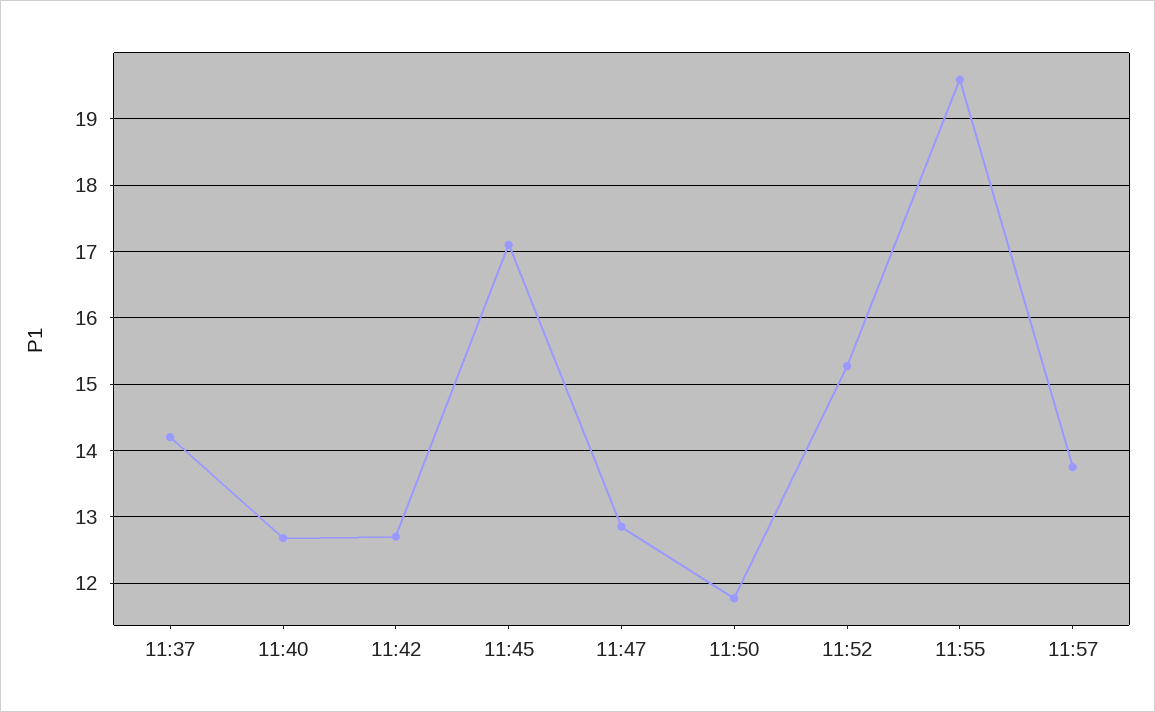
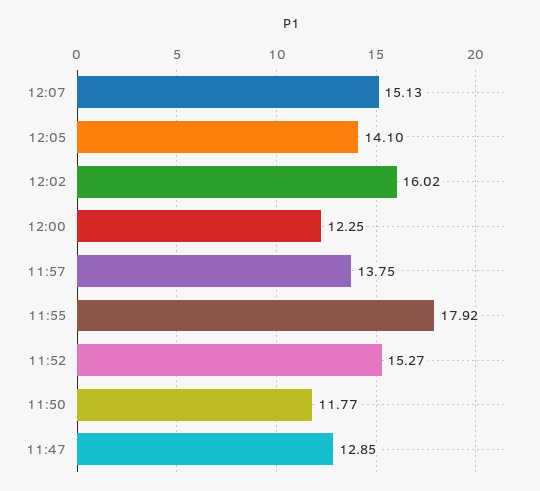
11:37: 14.2 -> none
11:40: 12.7 -> none
11:42: 12.7 -> none
11:45: 17.1 -> none
11:55: 19.6 -> 17.92
12:07: none -> 15.13
12:05: none -> 14.1
12:02: none -> 16.02
12:00: none -> 12.25

